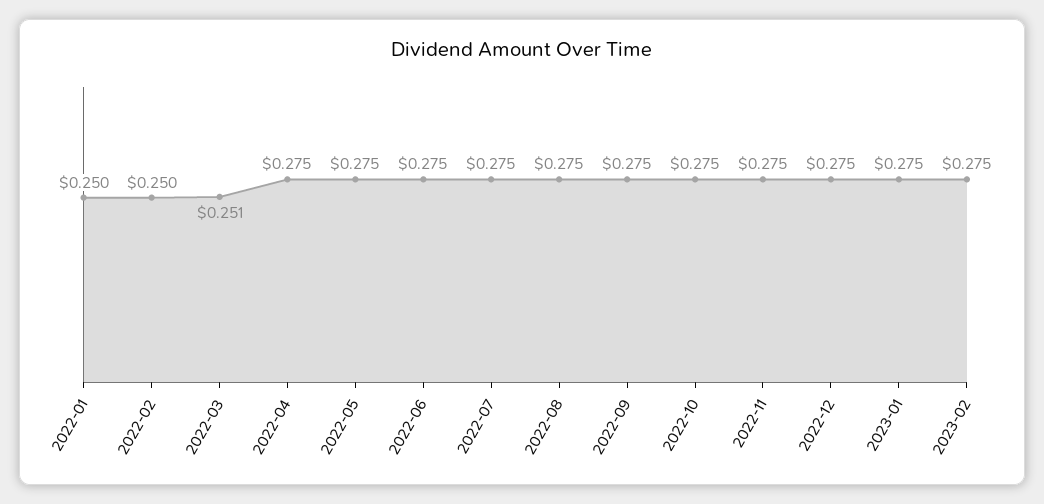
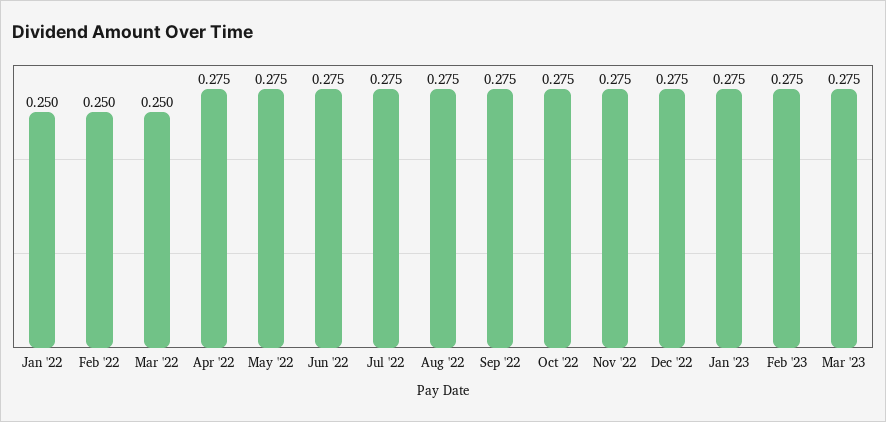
2022-03: 0.251 -> 0.25
Mar '23: none -> 0.275

